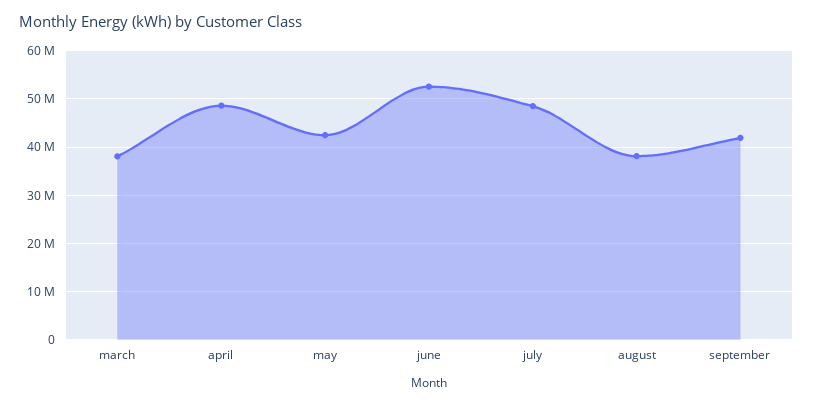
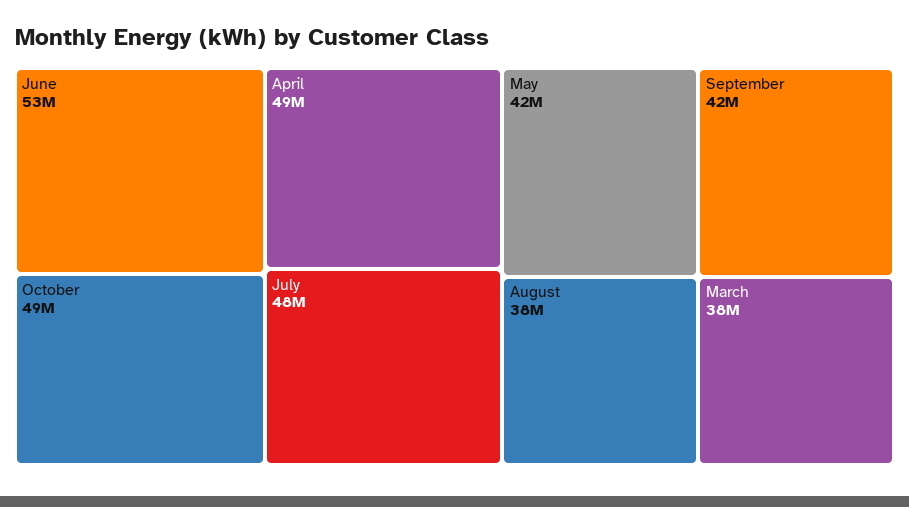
October: none -> 49000000

